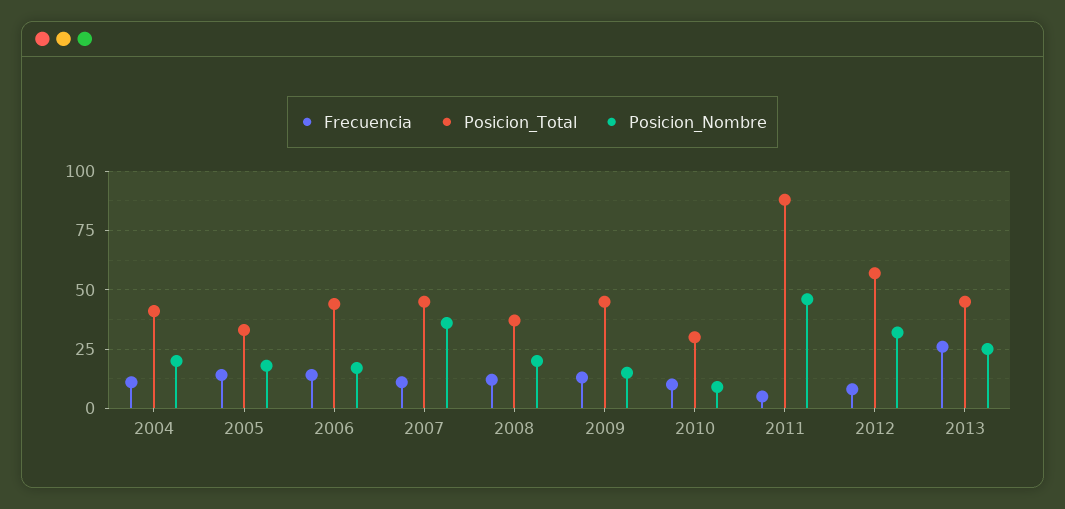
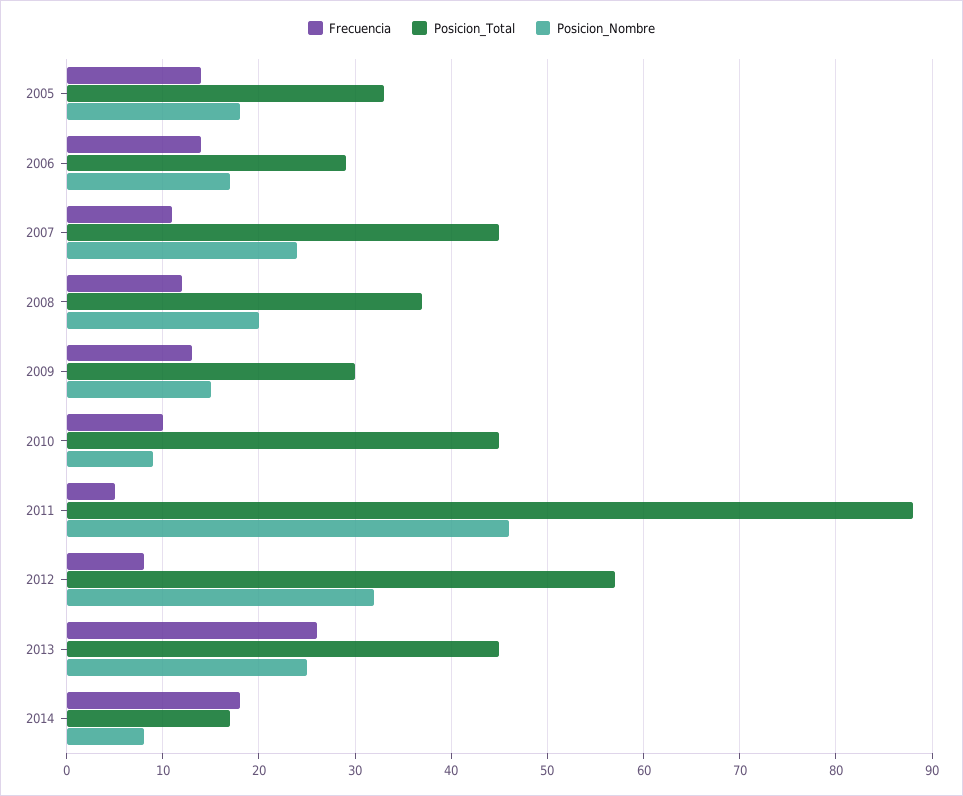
Frecuencia, 2004: 10 -> none
Posicion_Total, 2004: 40 -> none
Posicion_Nombre, 2004: 20 -> none
Posicion_Total, 2006: 45 -> 29
Posicion_Nombre, 2007: 35 -> 24
Posicion_Total, 2009: 45 -> 30
Posicion_Total, 2010: 30 -> 45
Frecuencia, 2014: none -> 18
Posicion_Total, 2014: none -> 17
Posicion_Nombre, 2014: none -> 8

